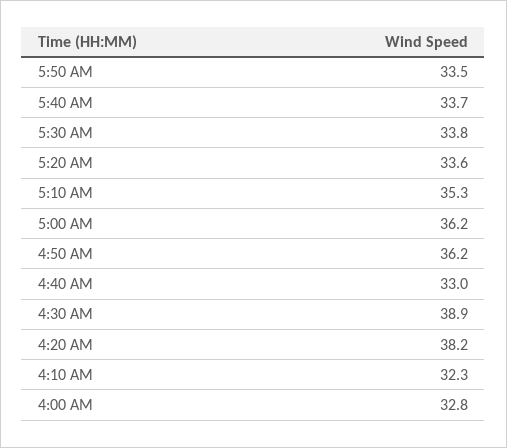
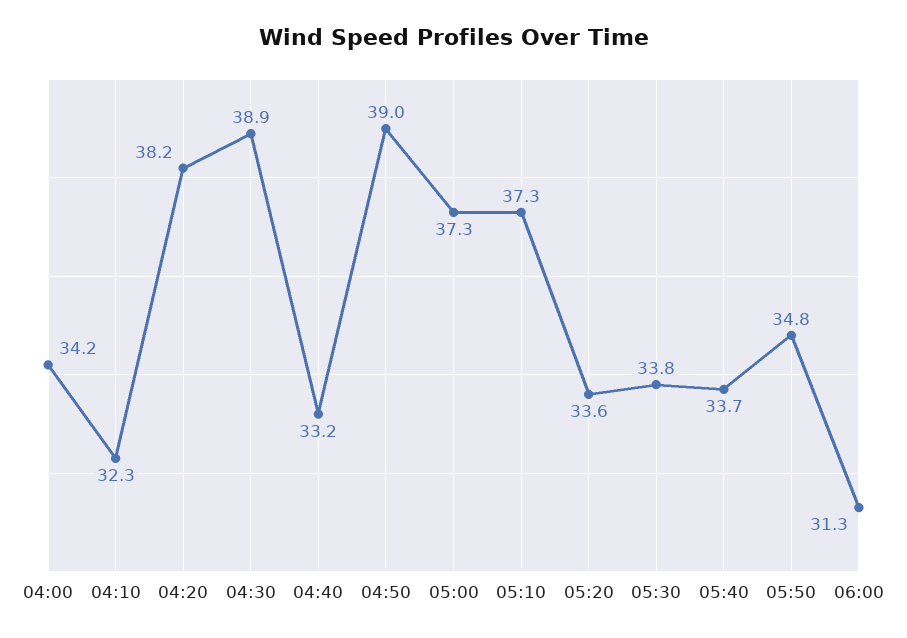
5:50 AM: 33.5 -> 34.8
5:10 AM: 35.3 -> 37.3
5:00 AM: 36.2 -> 37.3
4:50 AM: 36.2 -> 39
4:40 AM: 33 -> 33.2
4:00 AM: 32.8 -> 34.2
06:00: none -> 31.3

